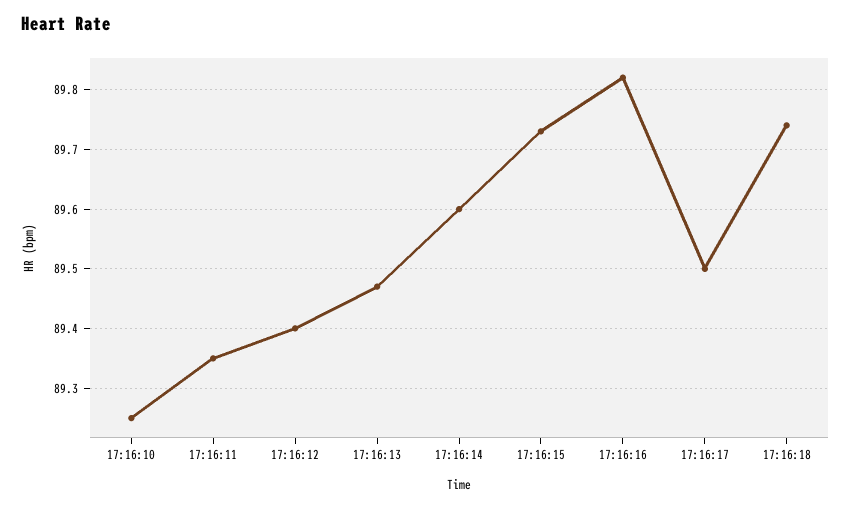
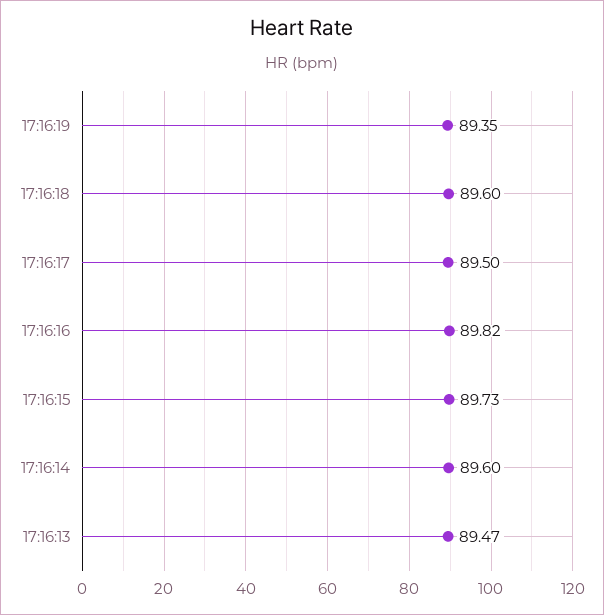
17:16:10: 89.25 -> none
17:16:11: 89.35 -> none
17:16:12: 89.4 -> none
17:16:18: 89.75 -> 89.6
17:16:19: none -> 89.35

